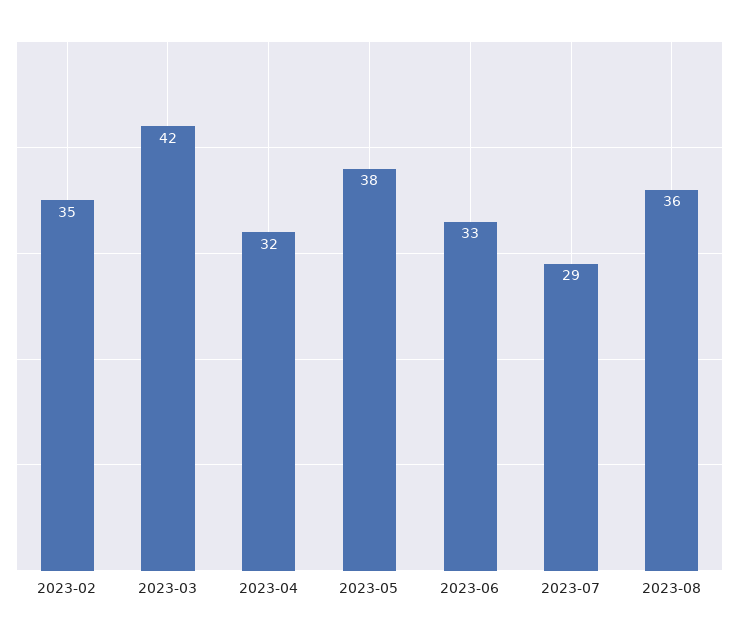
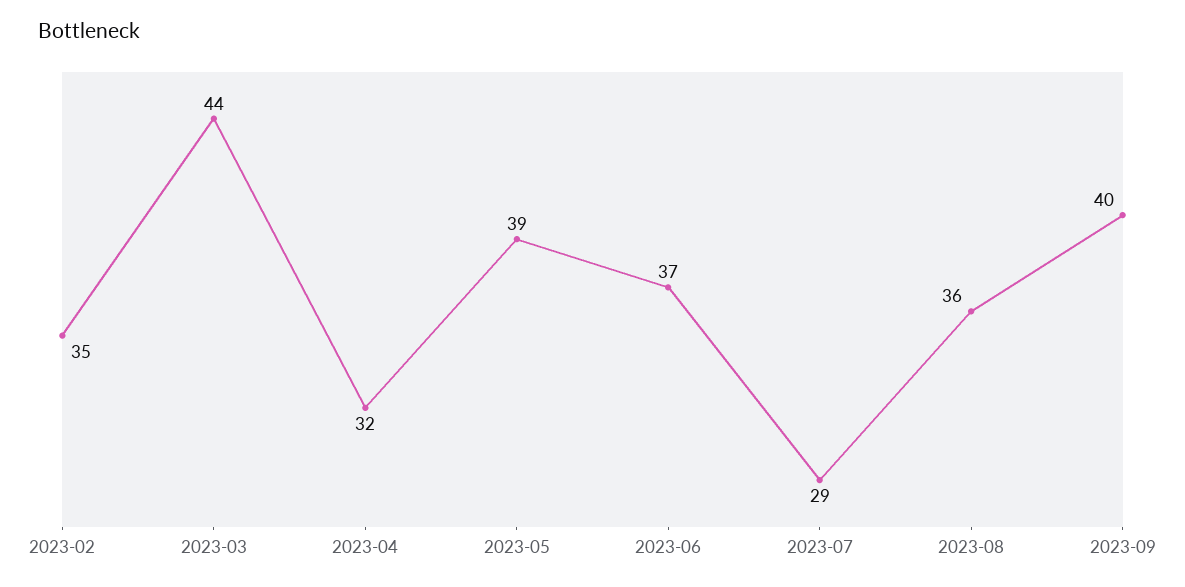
2023-03: 42 -> 44
2023-05: 38 -> 39
2023-06: 33 -> 37
2023-09: none -> 40

